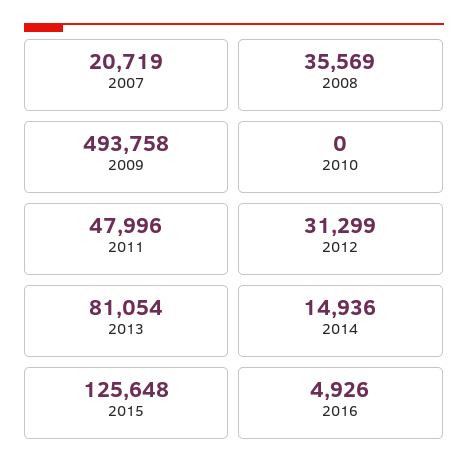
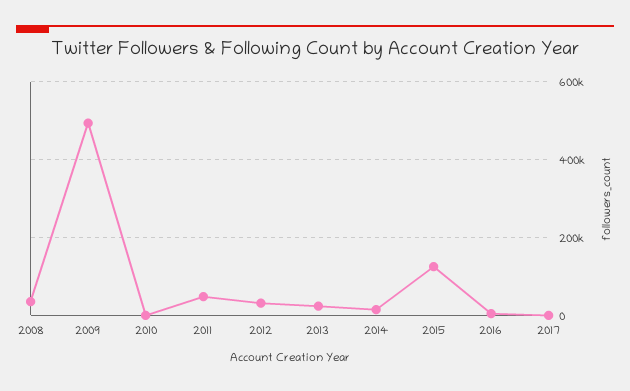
2007: 20719 -> none
2013: 81054 -> 20000
2017: none -> 0

